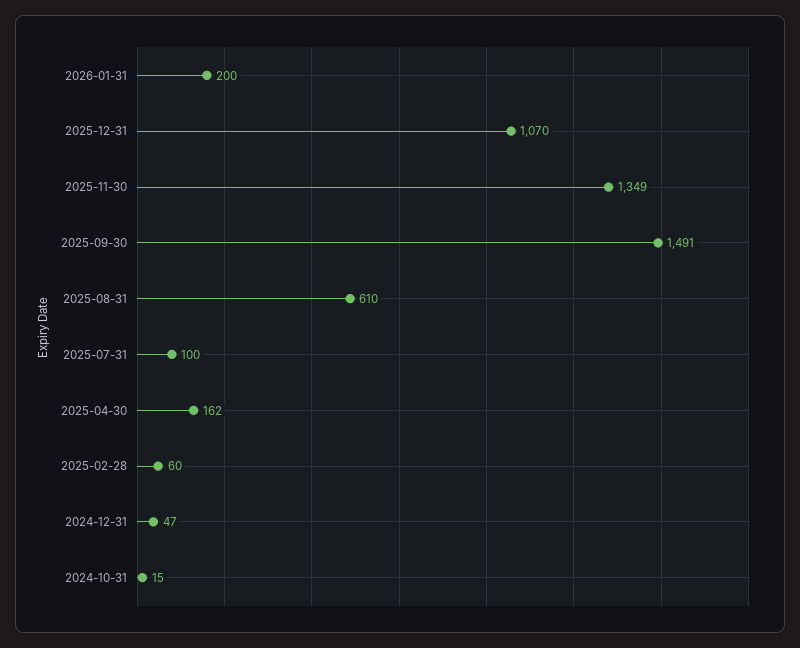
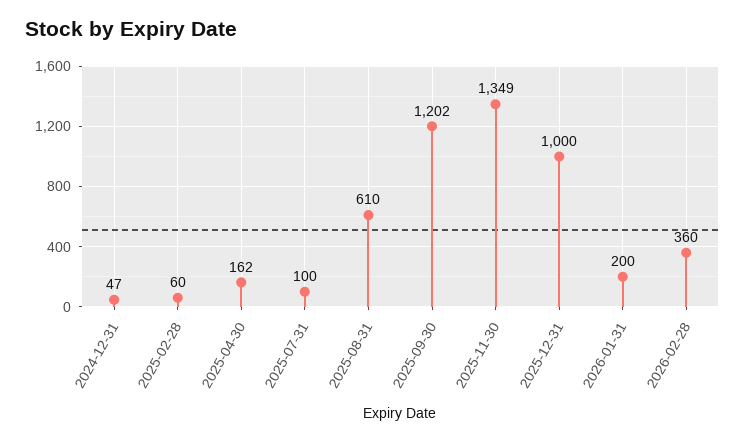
2025-12-31: 1070 -> 1000
2025-09-30: 1491 -> 1202
2024-10-31: 15 -> none
2026-02-28: none -> 360

